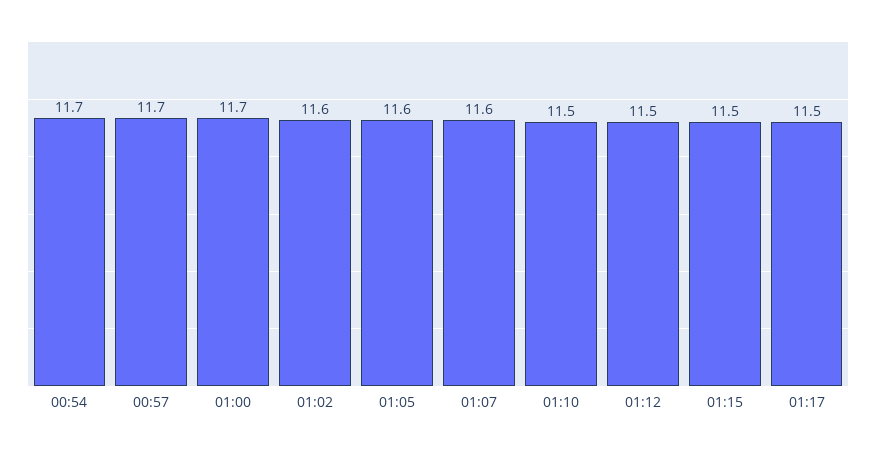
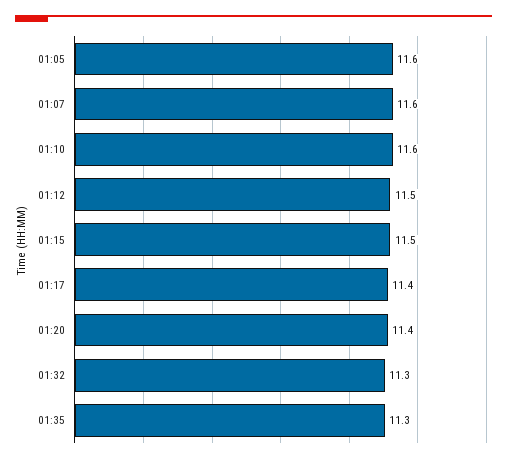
00:54: 11.7 -> none
00:57: 11.7 -> none
01:00: 11.7 -> none
01:02: 11.6 -> none
01:10: 11.5 -> 11.6
01:17: 11.5 -> 11.4
01:20: none -> 11.4
01:32: none -> 11.3
01:35: none -> 11.3

